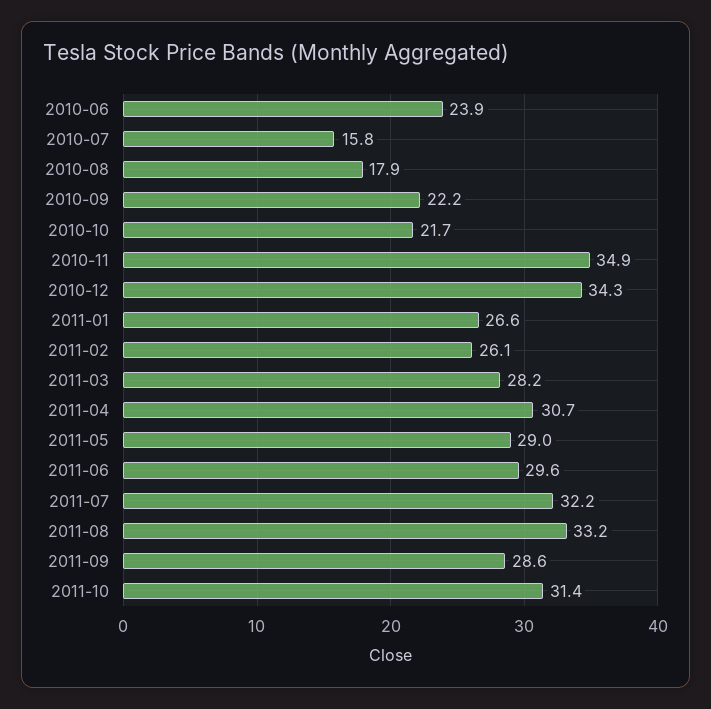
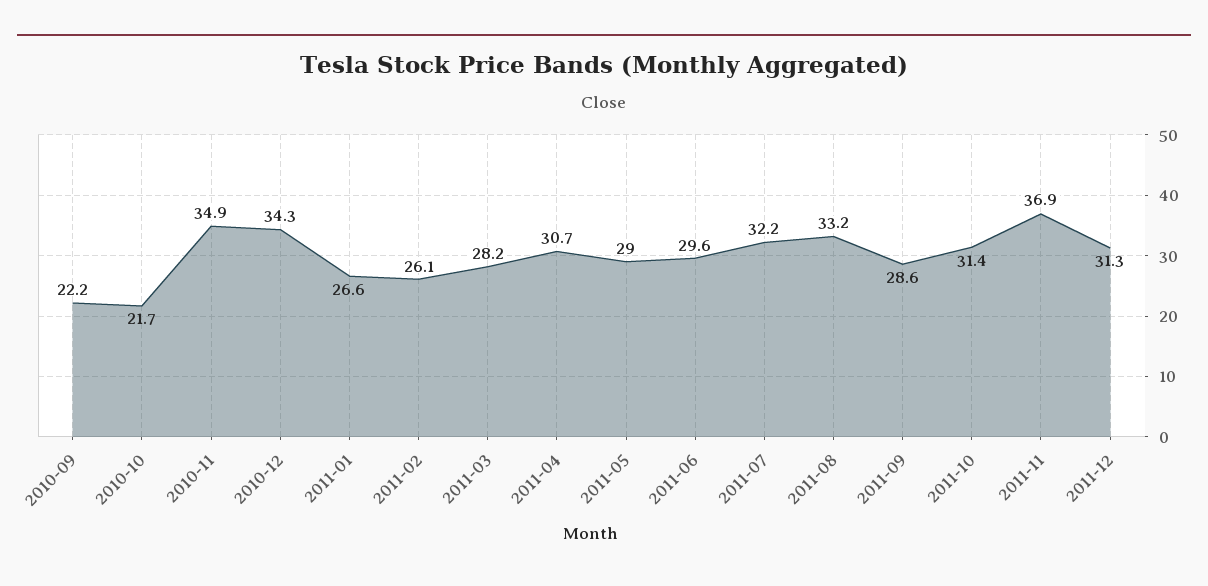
2010-06: 23.9 -> none
2010-07: 15.8 -> none
2010-08: 17.9 -> none
2011-11: none -> 36.9
2011-12: none -> 31.3

